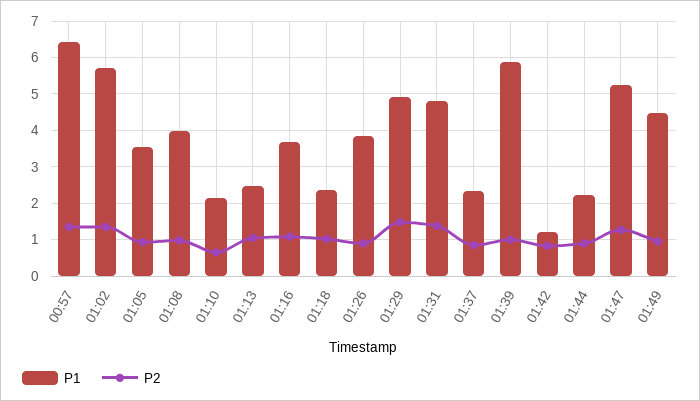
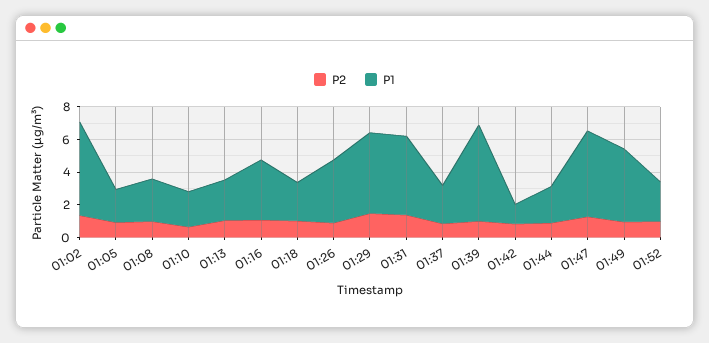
P1, 00:57: 6.4 -> none
P2, 00:57: 1.4 -> none
P1, 01:05: 3.6 -> 2
P1, 01:08: 4 -> 2.5
P2, 01:52: none -> 1
P1, 01:52: none -> 2.5

